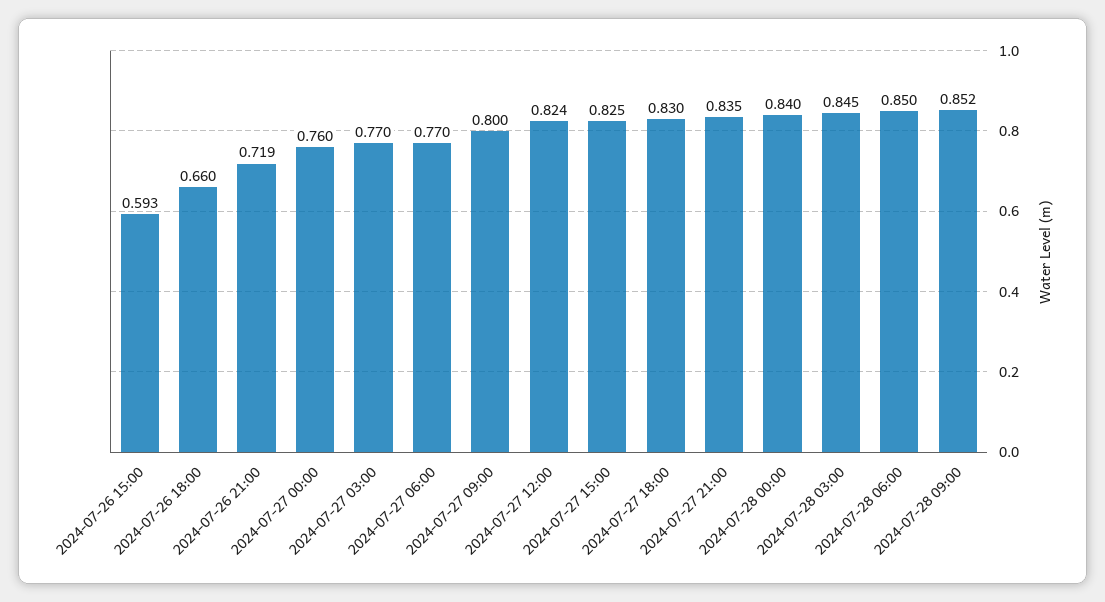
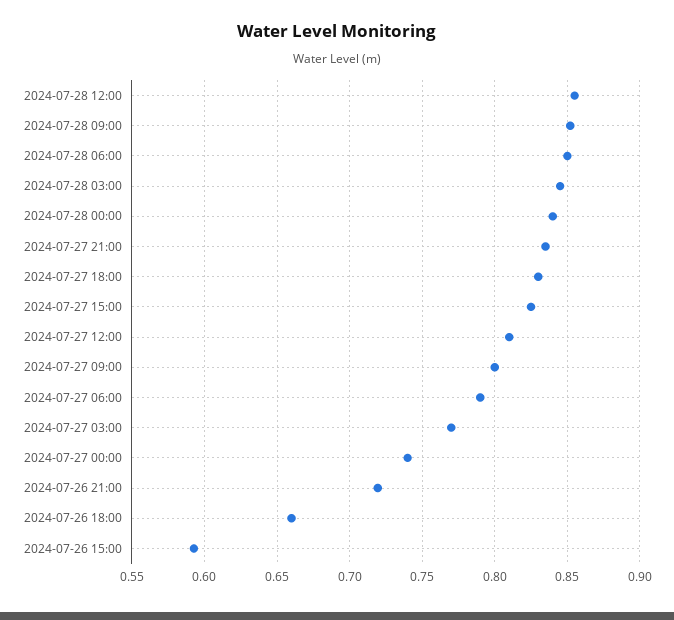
2024-07-27 00:00: 0.76 -> 0.74
2024-07-27 06:00: 0.77 -> 0.79
2024-07-27 12:00: 0.824 -> 0.81
2024-07-28 12:00: none -> 0.855

